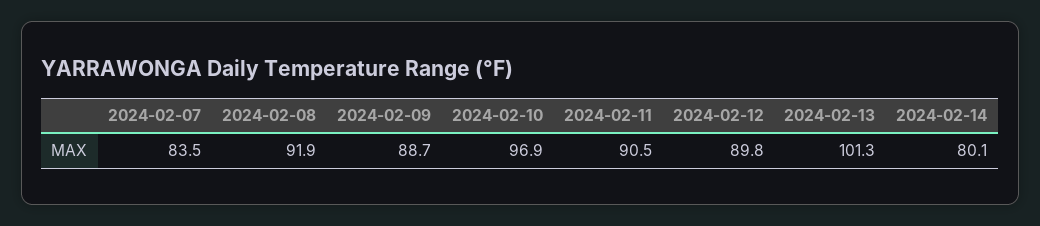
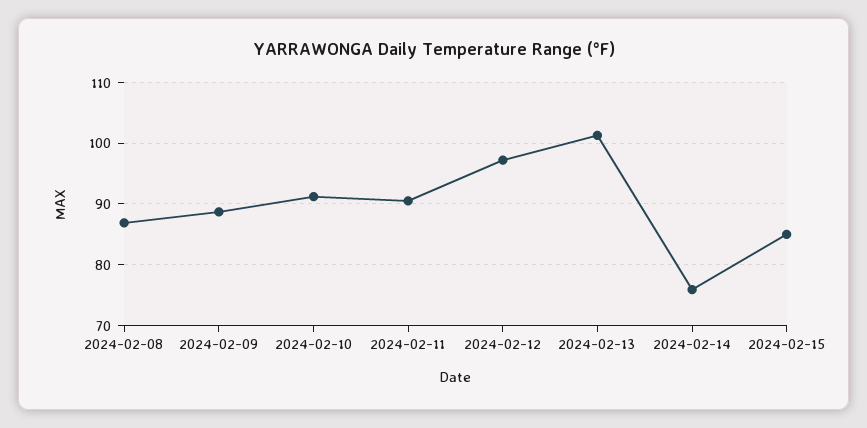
2024-02-07: 83.5 -> none
2024-02-08: 91.9 -> 87
2024-02-10: 96.9 -> 91
2024-02-12: 89.8 -> 97
2024-02-14: 80.1 -> 76
2024-02-15: none -> 85

